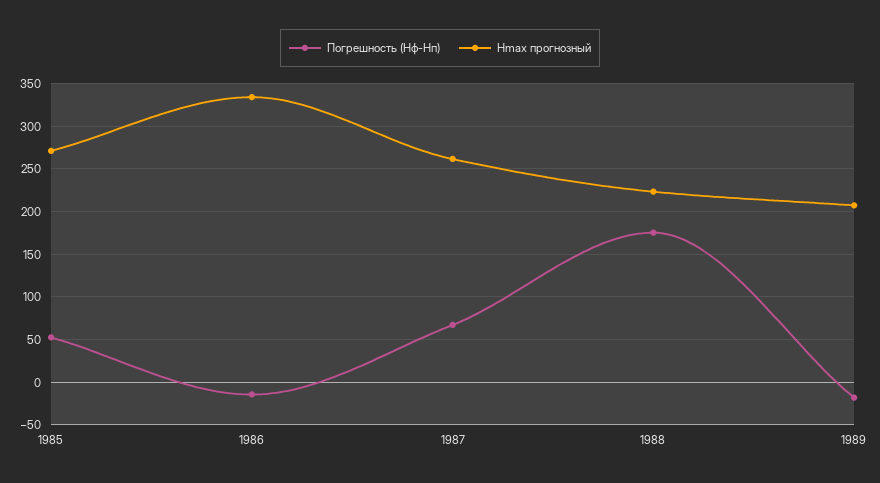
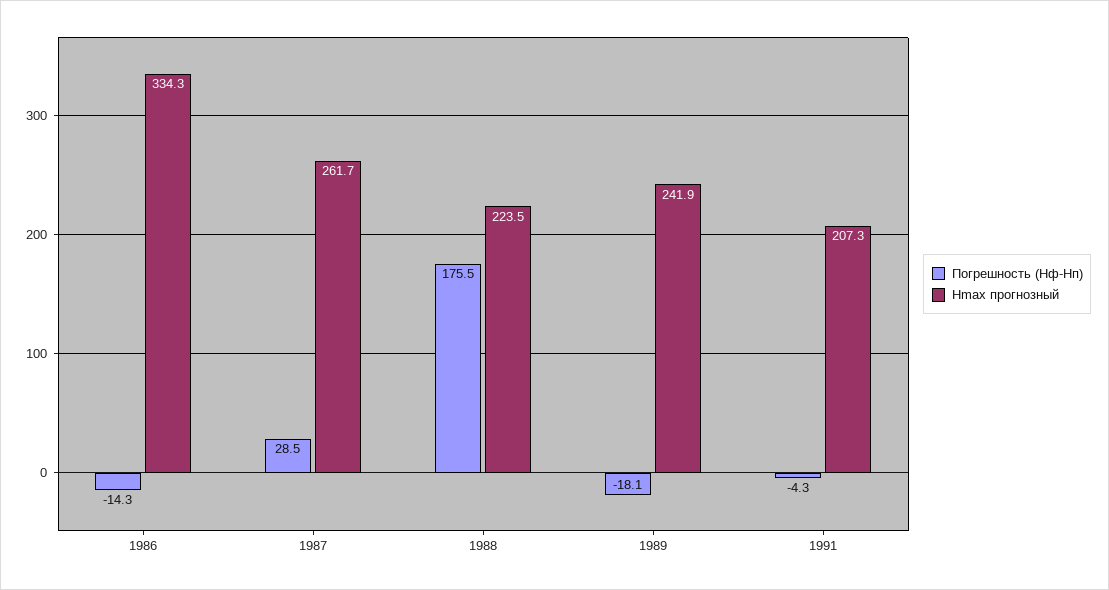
Погрешность (Hф-Hп), 1985: 50 -> none
Hmax прогнозный, 1985: 270 -> none
Погрешность (Hф-Hп), 1987: 70 -> 28.5
Hmax прогнозный, 1989: 210 -> 241.9
Погрешность (Hф-Hп), 1991: none -> -4.3
Hmax прогнозный, 1991: none -> 207.3

